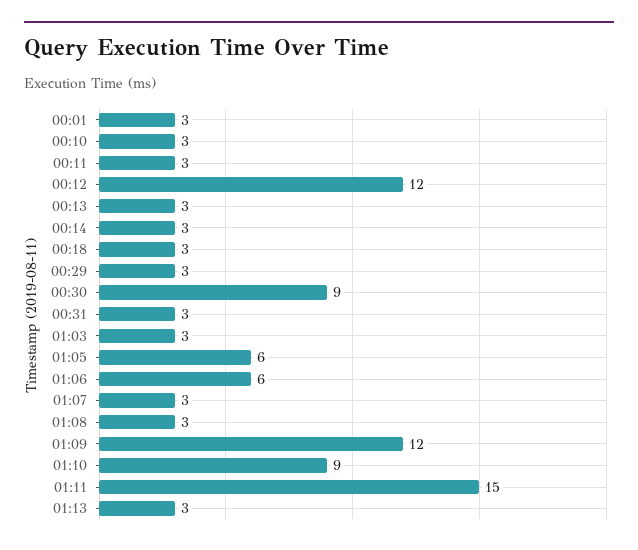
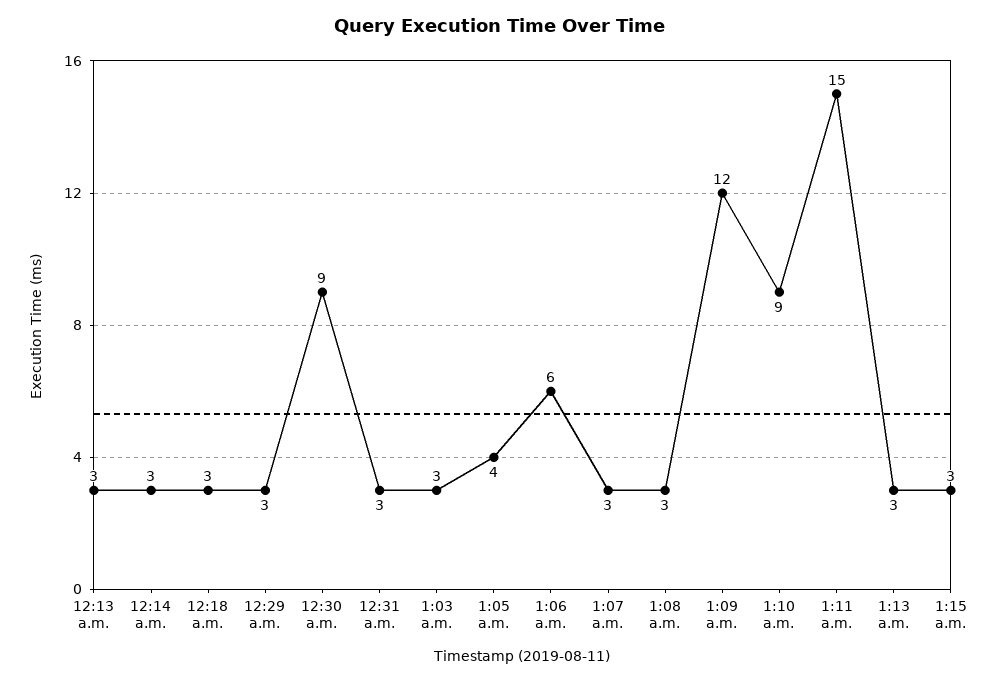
00:01: 3 -> none
00:10: 3 -> none
00:11: 3 -> none
00:12: 12 -> none
01:05: 6 -> 4
1:15 a.m.: none -> 3

